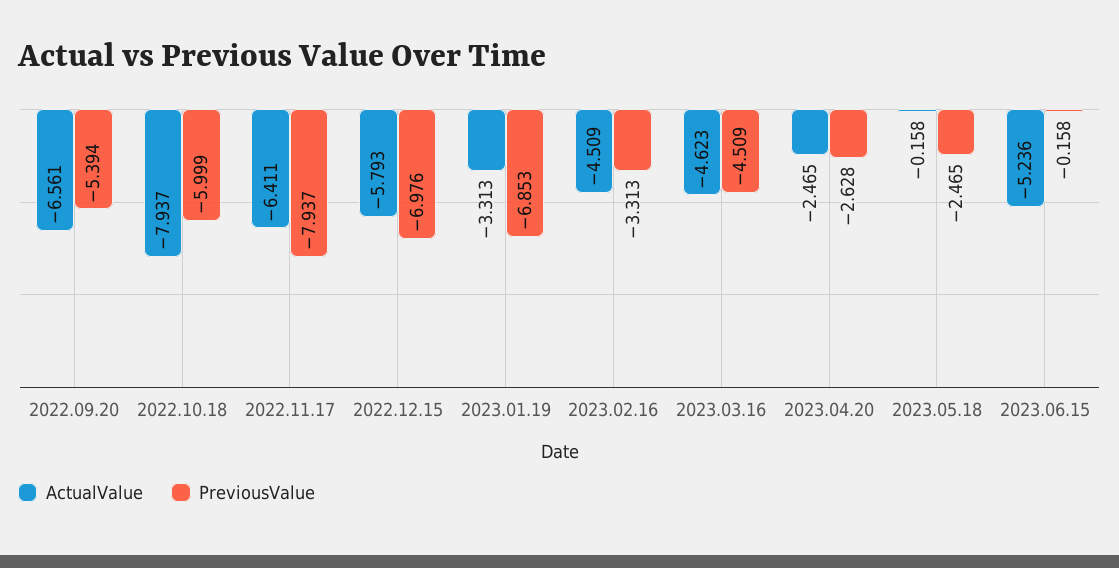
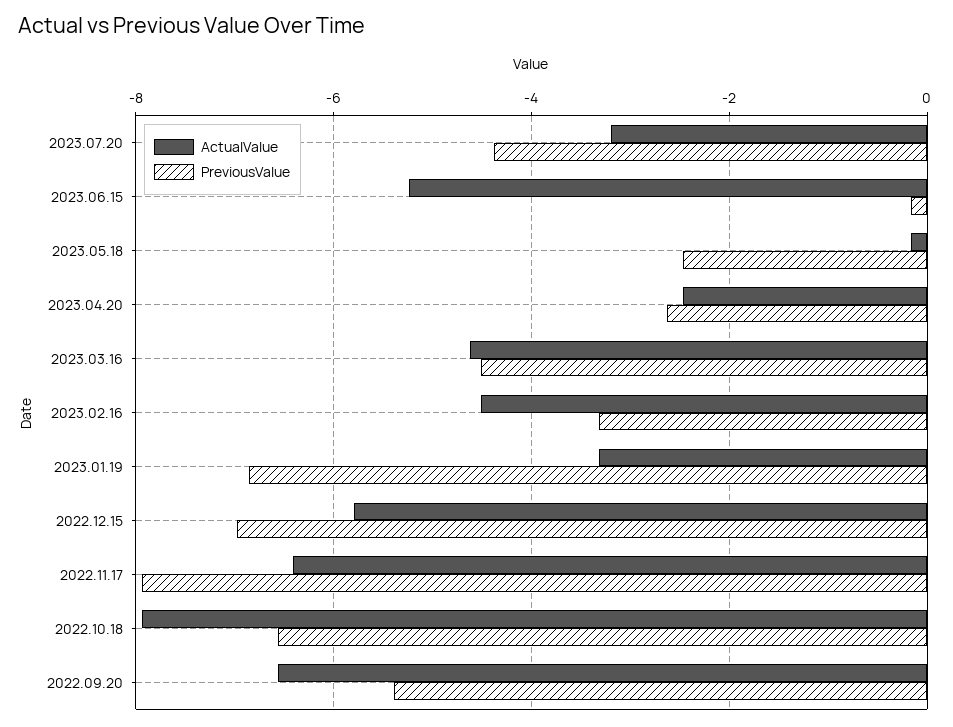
PreviousValue, 2022.10.18: -5.999 -> -6.6
ActualValue, 2023.07.20: none -> -3.2
PreviousValue, 2023.07.20: none -> -4.4

